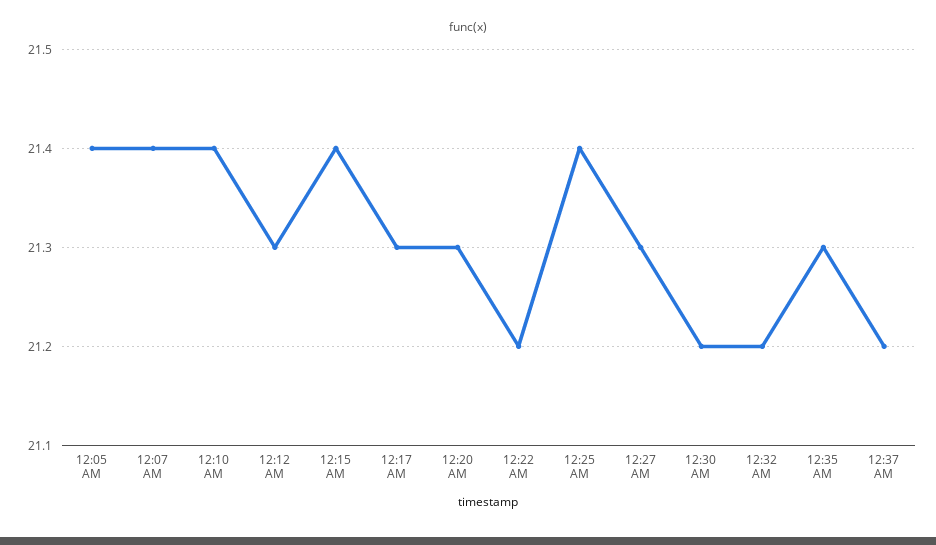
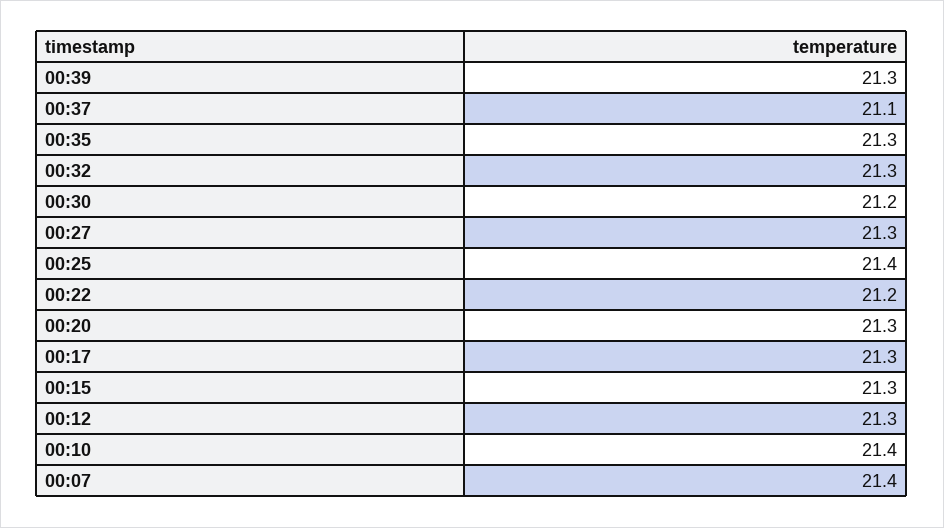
12:05 AM: 21.4 -> none
12:15 AM: 21.4 -> 21.3
12:32 AM: 21.2 -> 21.3
12:37 AM: 21.2 -> 21.1
00:39: none -> 21.3

